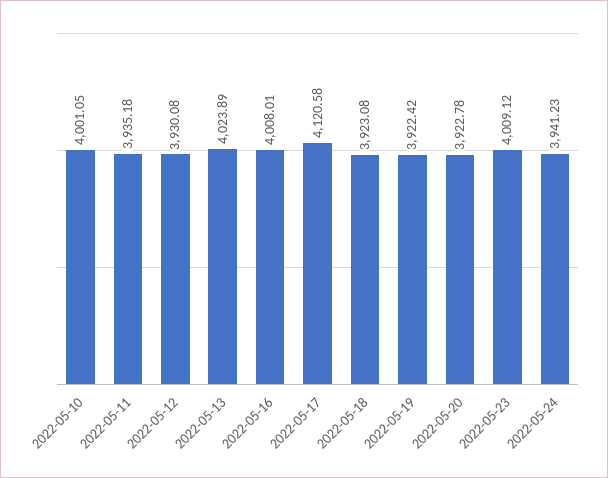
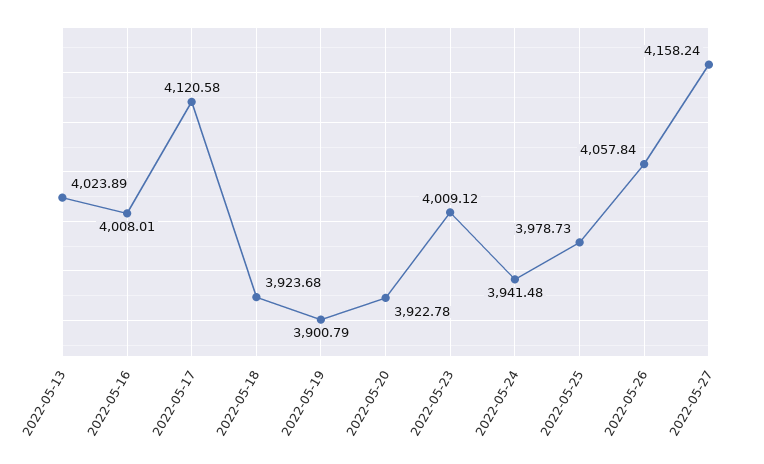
2022-05-10: 4001.05 -> none
2022-05-11: 3935.18 -> none
2022-05-12: 3930.08 -> none
2022-05-18: 3923.08 -> 3923.68
2022-05-19: 3922.42 -> 3900.79
2022-05-24: 3941.23 -> 3941.48
2022-05-25: none -> 3978.73
2022-05-26: none -> 4057.84
2022-05-27: none -> 4158.24

